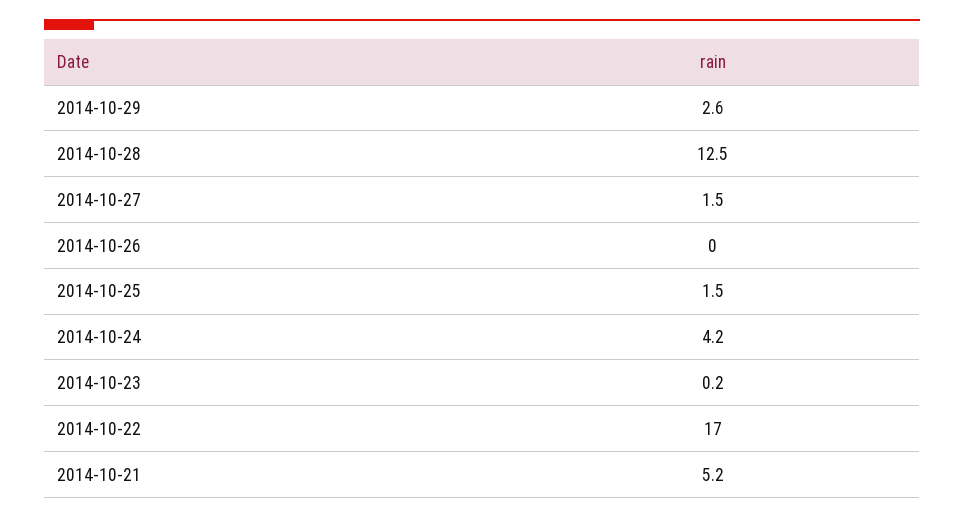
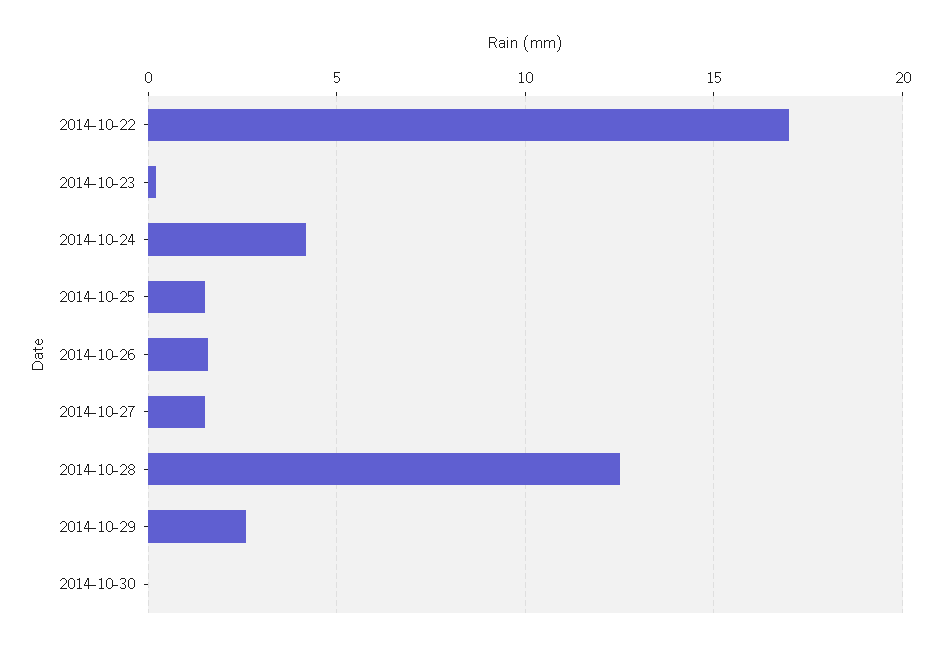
2014-10-26: 0 -> 1.5
2014-10-21: 5.2 -> none
2014-10-30: none -> 0

